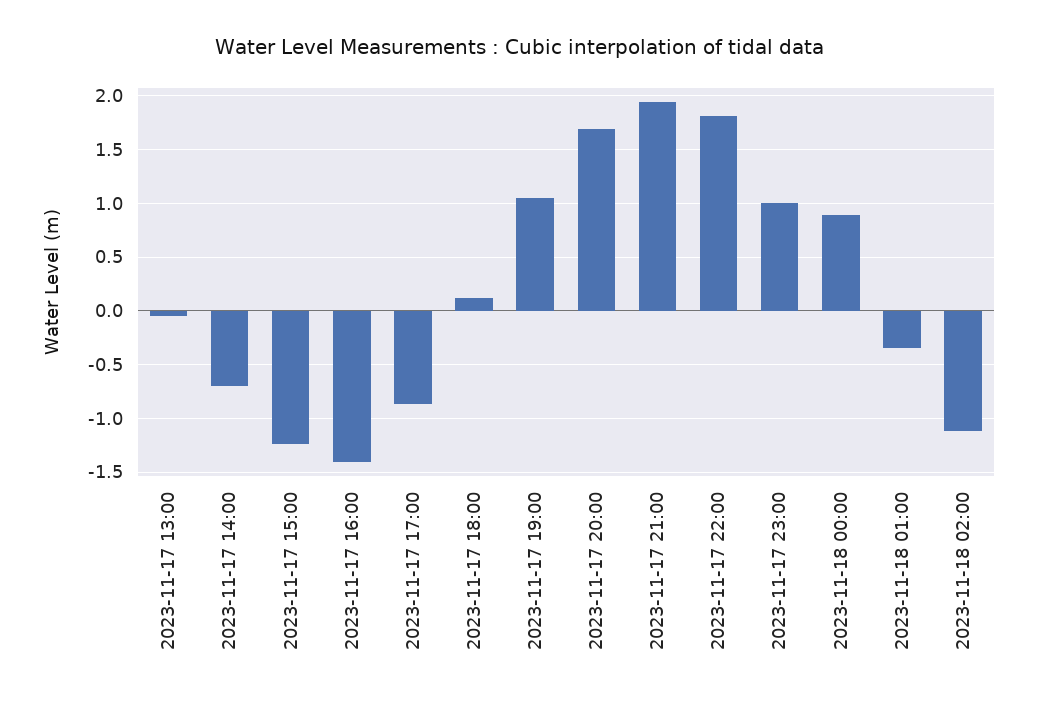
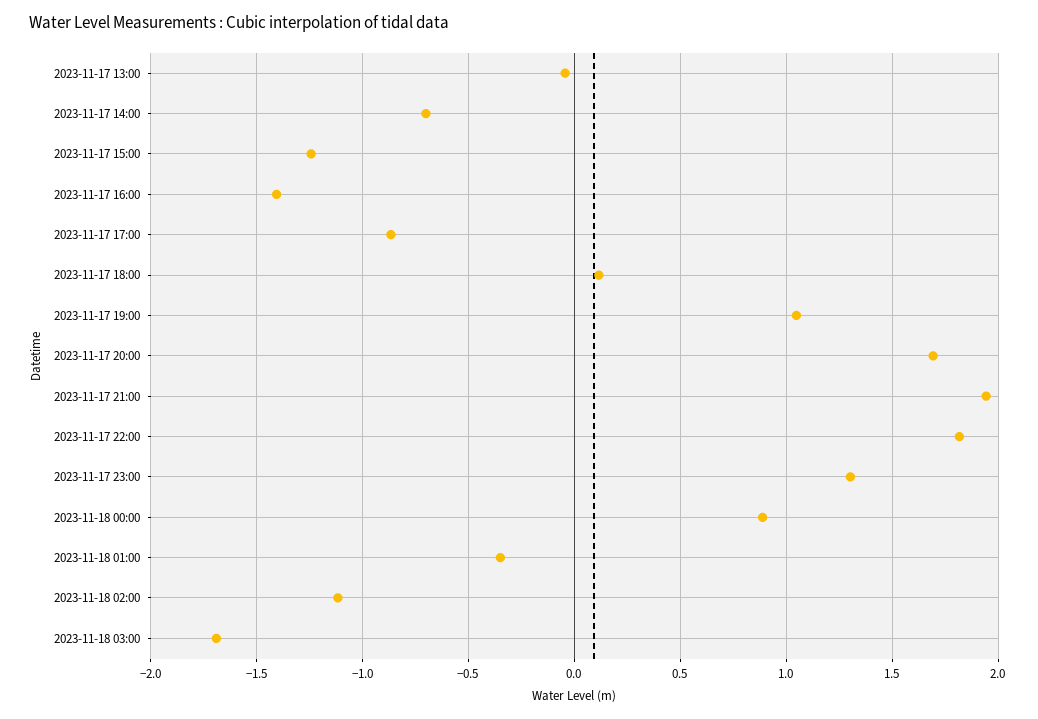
2023-11-17 23:00: 1 -> 1.3
2023-11-18 03:00: none -> -1.7

